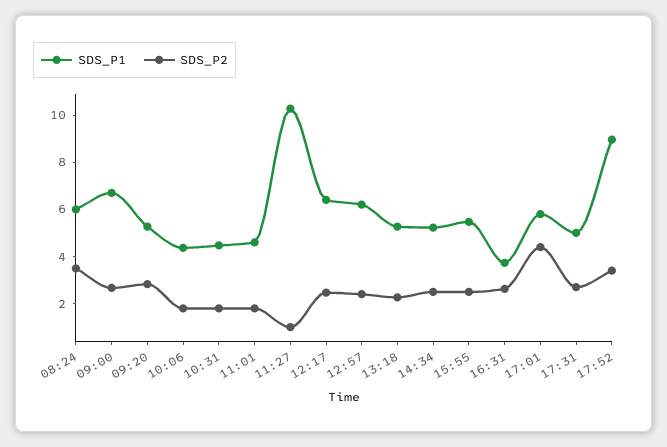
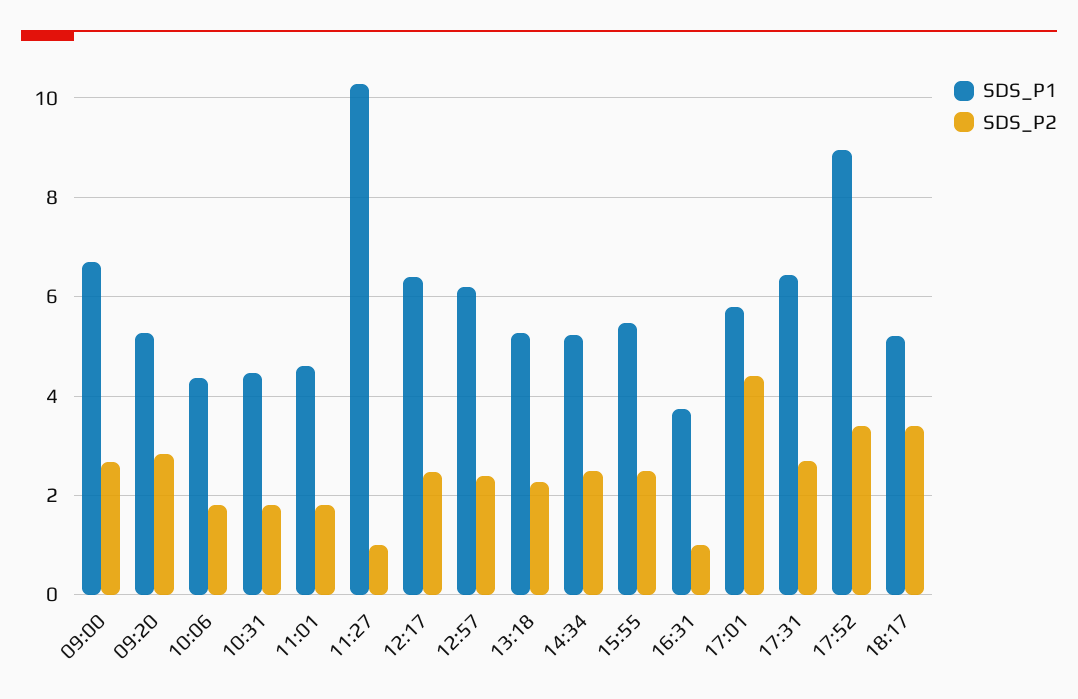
SDS_P1, 08:24: 6 -> none
SDS_P2, 08:24: 3.5 -> none
SDS_P2, 16:31: 2.5 -> 1
SDS_P1, 17:31: 5 -> 6.4
SDS_P1, 18:17: none -> 5.2
SDS_P2, 18:17: none -> 3.4

